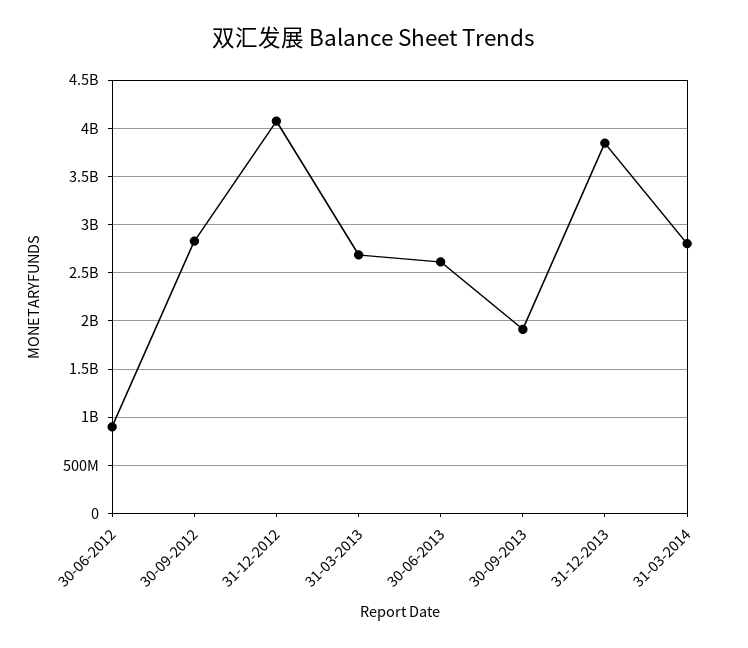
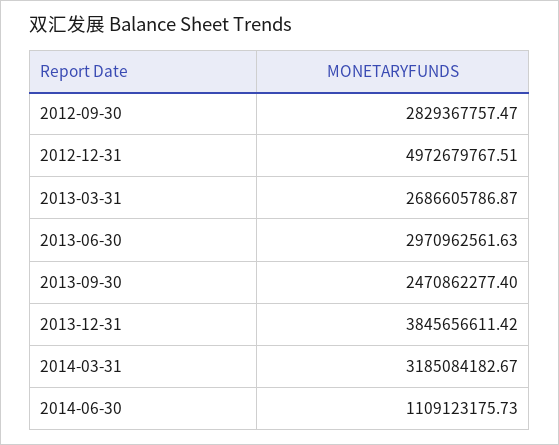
30-06-2012: 900000000 -> none
31-12-2012: 4100000000 -> 4972679767.51
30-06-2013: 2600000000 -> 2970962561.63
30-09-2013: 1900000000 -> 2470862277.4
31-03-2014: 2800000000 -> 3185084182.67
2014-06-30: none -> 1109123175.73

